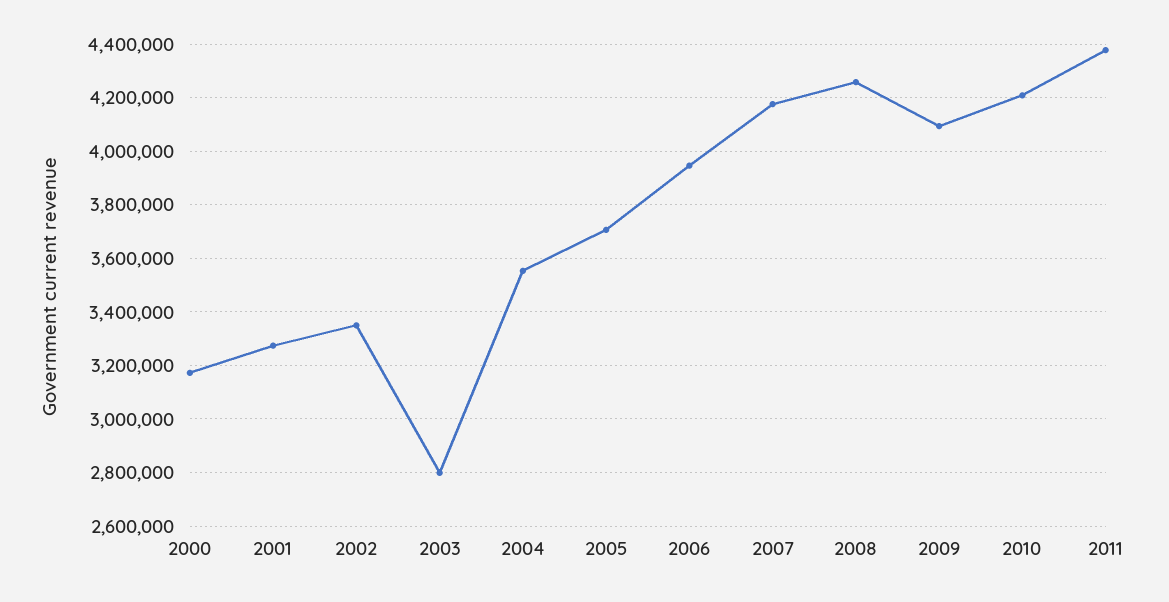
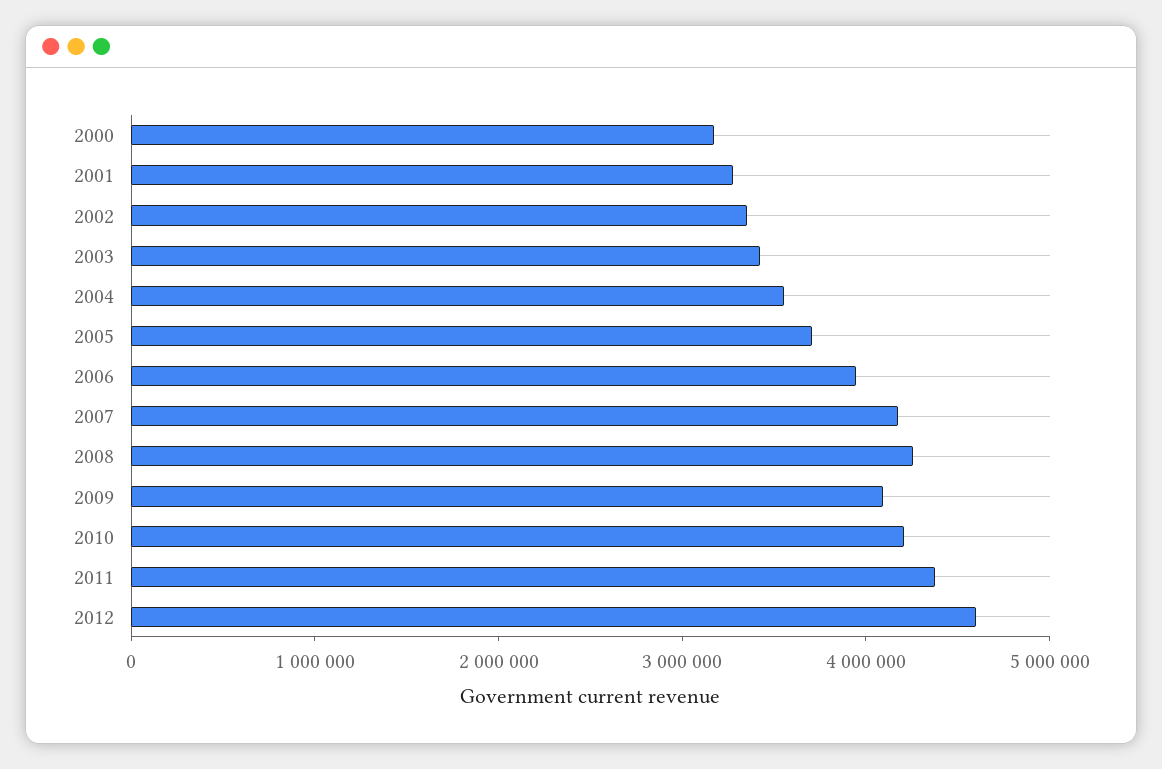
2003: 2800000 -> 3400000
2012: none -> 4600000

